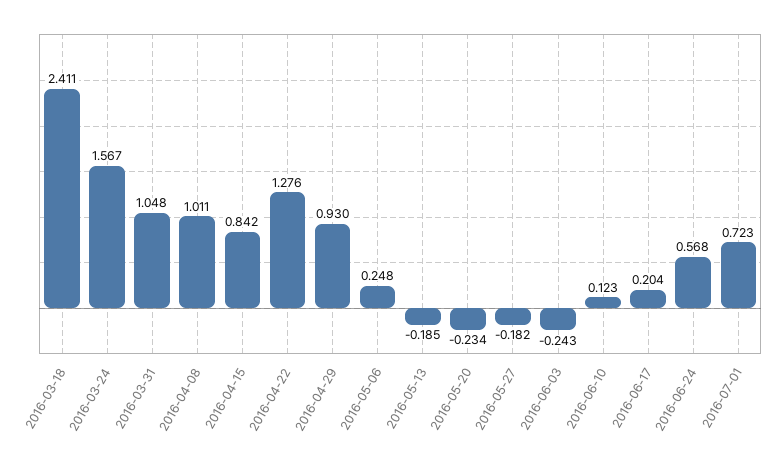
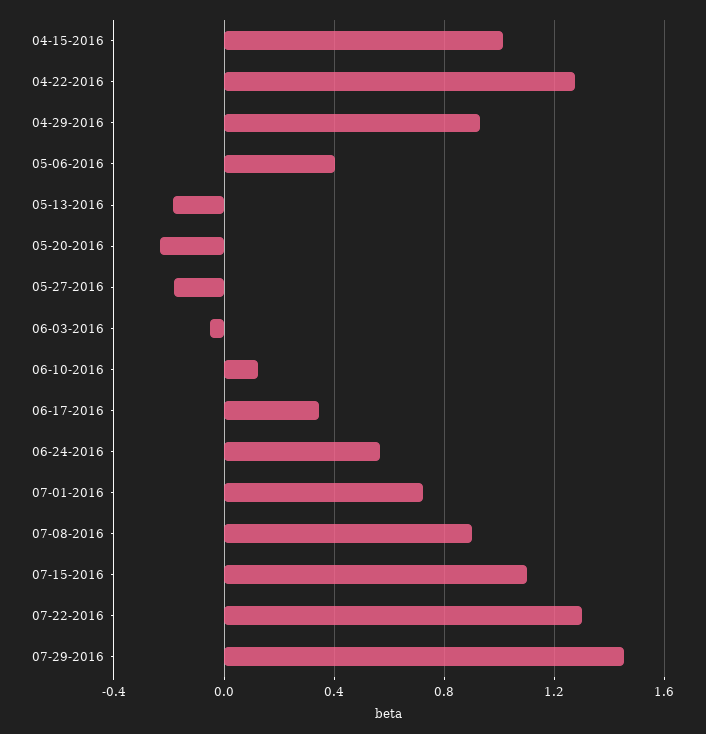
2016-03-18: 2.411 -> none
2016-03-24: 1.567 -> none
2016-03-31: 1.048 -> none
2016-04-08: 1.011 -> none
2016-04-15: 0.842 -> 1
2016-05-06: 0.248 -> 0.4
2016-06-03: -0.243 -> -0.05
2016-06-17: 0.204 -> 0.35
07-08-2016: none -> 0.9
07-15-2016: none -> 1.1
07-22-2016: none -> 1.3
07-29-2016: none -> 1.45

